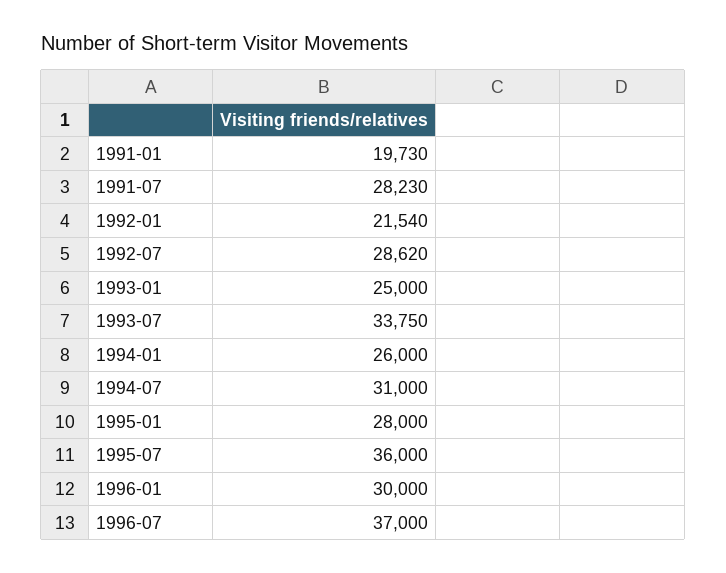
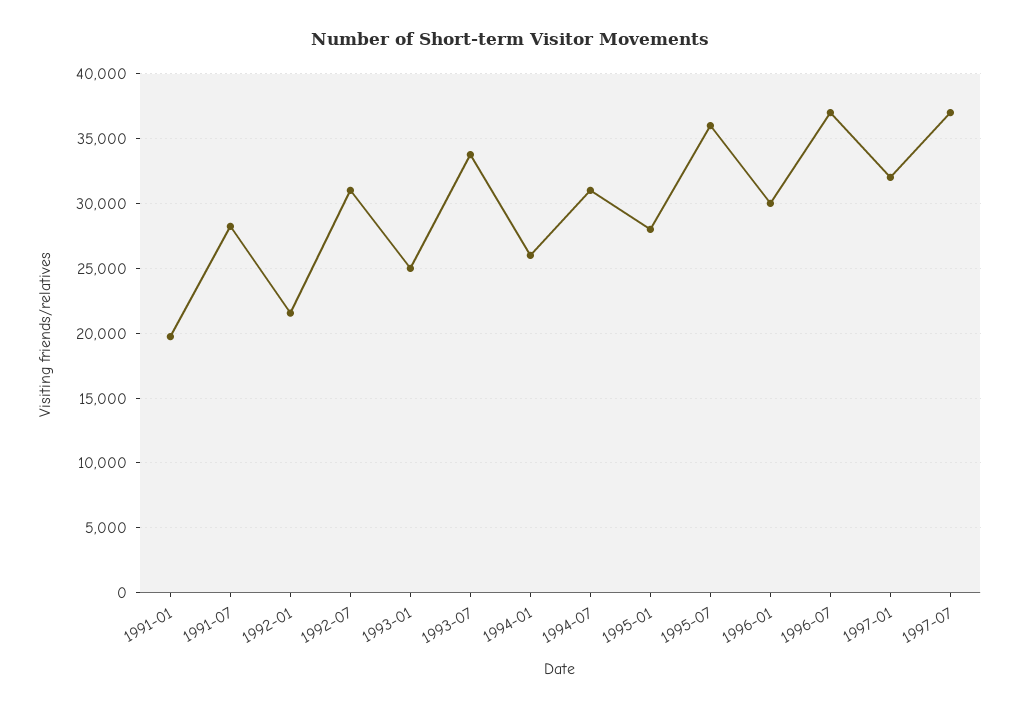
1992-07: 28620 -> 31000
1997-01: none -> 32000
1997-07: none -> 37000

